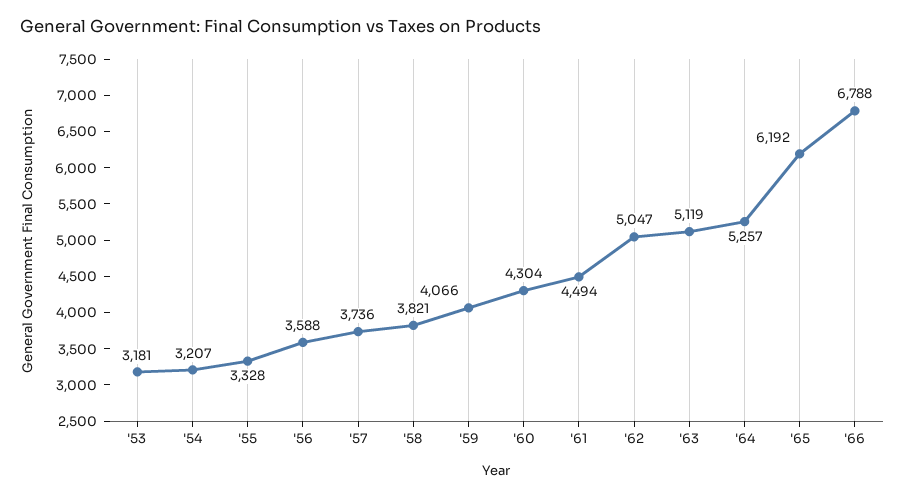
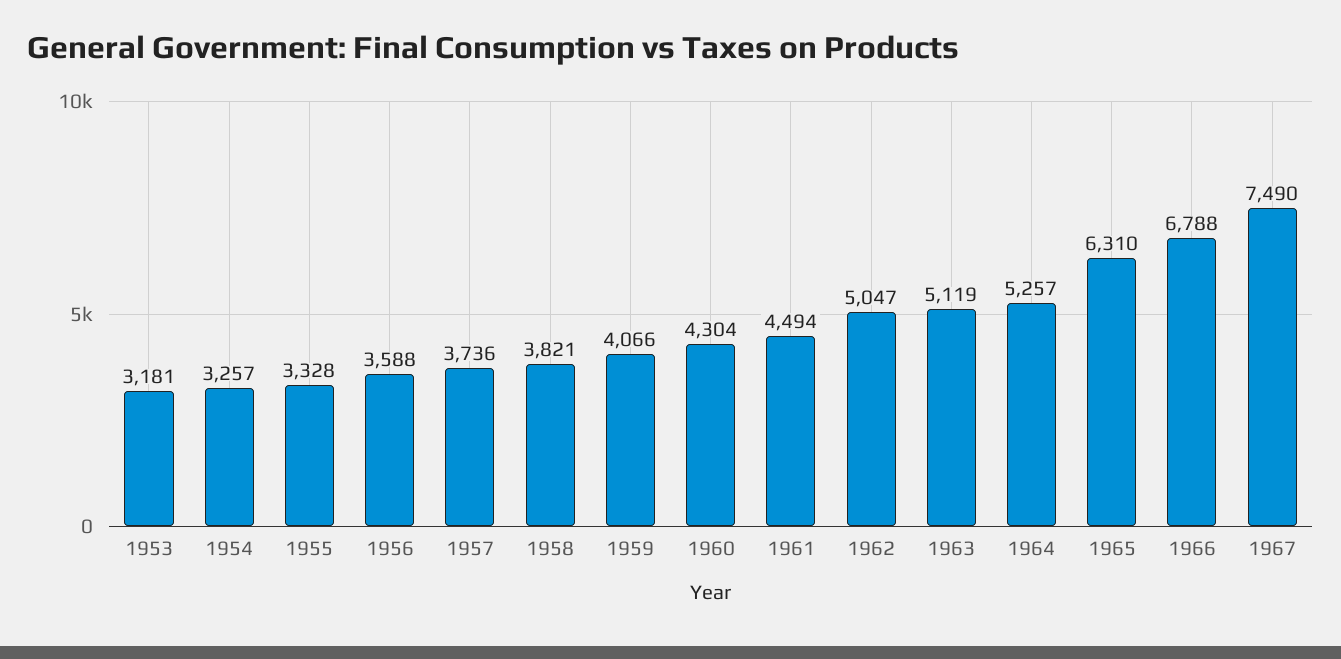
'54: 3207 -> 3257
'65: 6192 -> 6310
1967: none -> 7490

